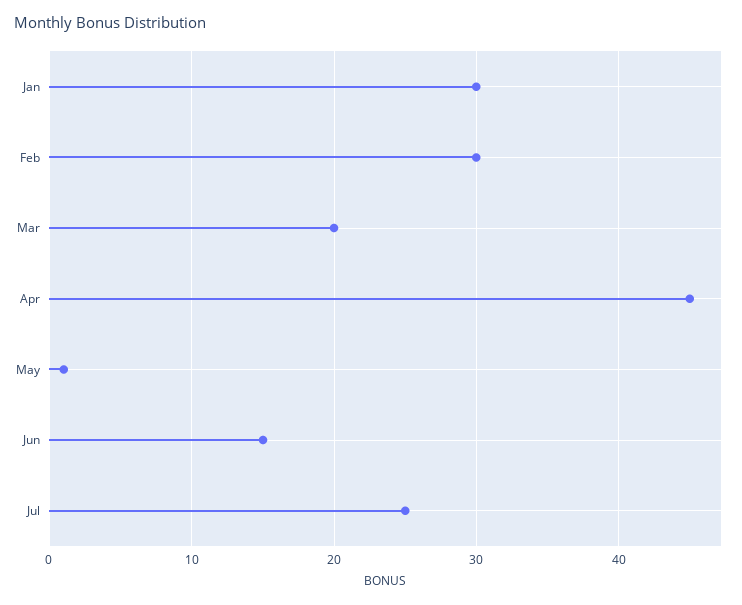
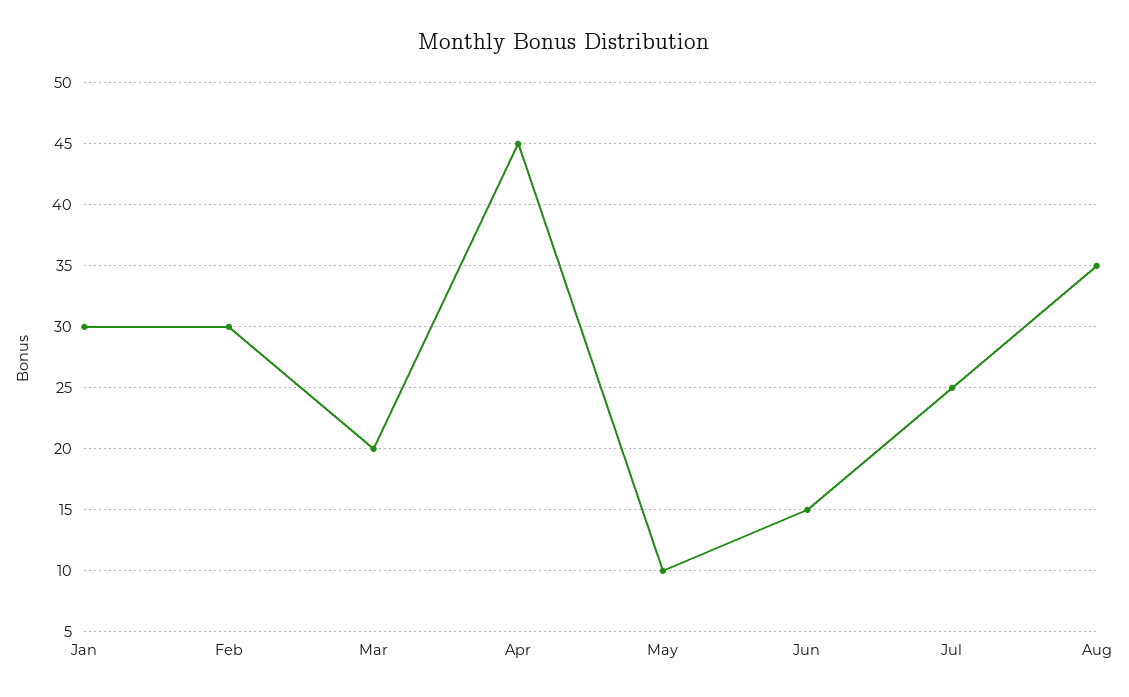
May: 1 -> 10
Aug: none -> 35

